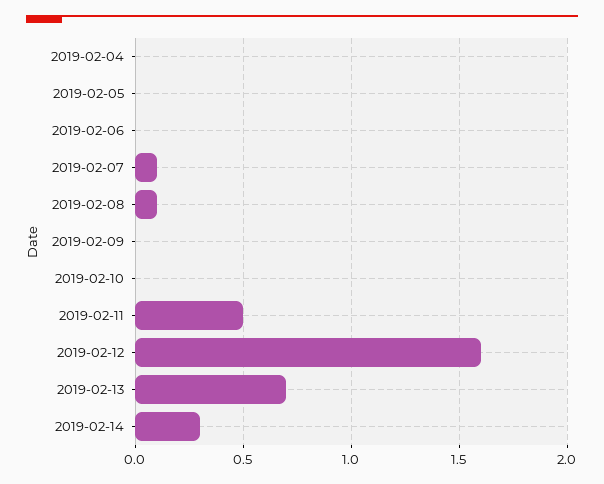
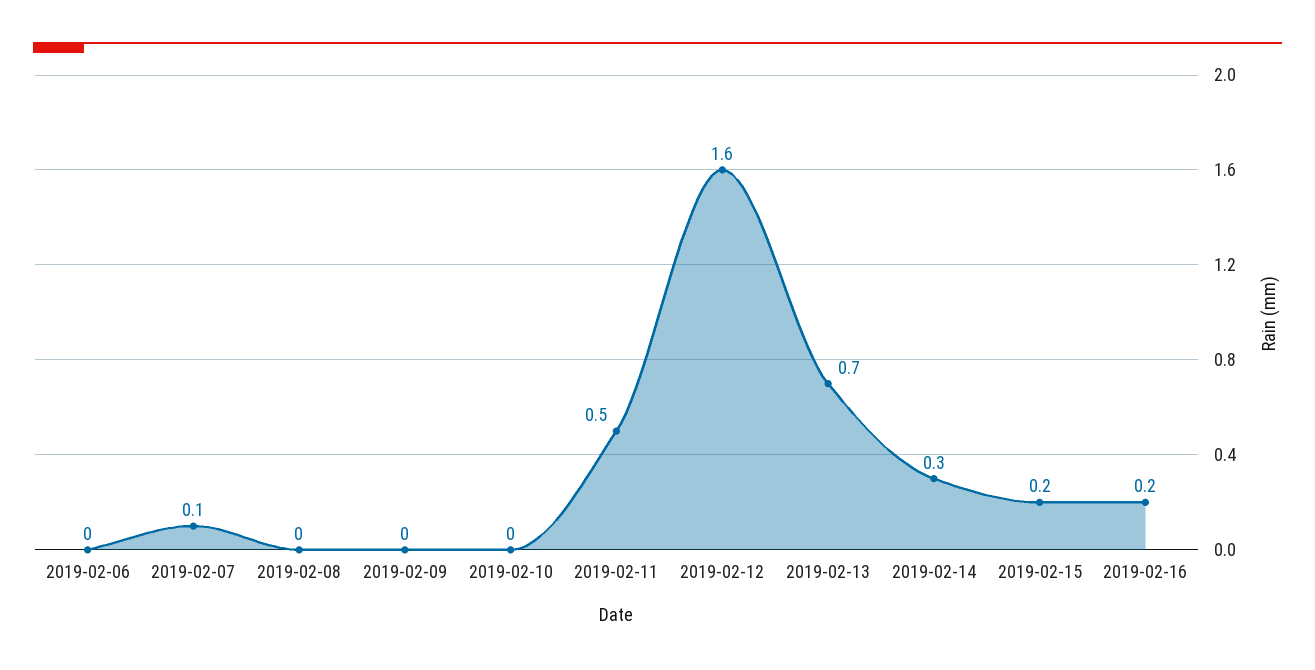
2019-02-04: 0 -> none
2019-02-05: 0 -> none
2019-02-08: 0.1 -> 0
2019-02-15: none -> 0.2
2019-02-16: none -> 0.2

